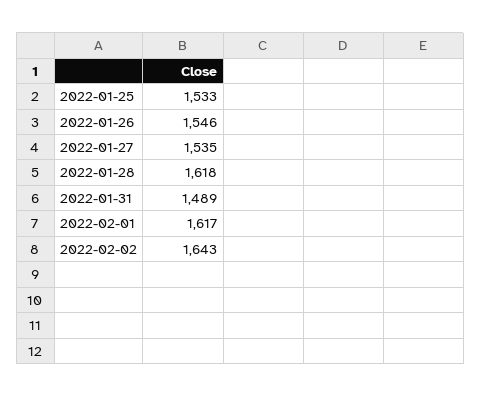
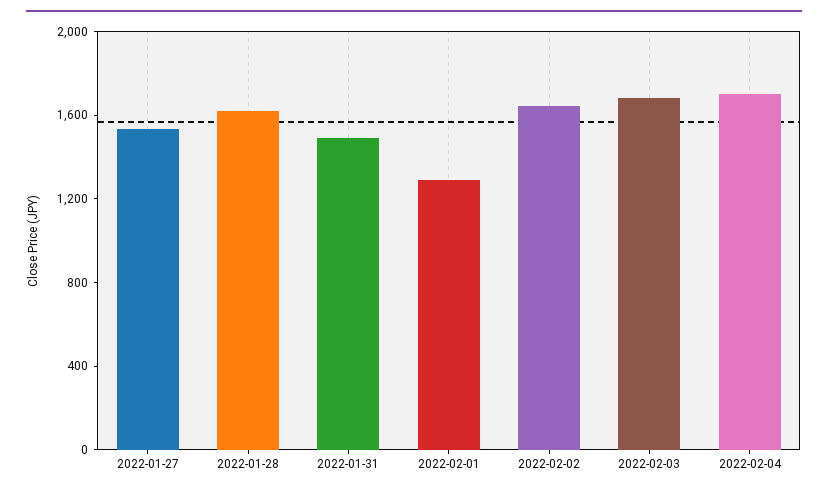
2022-01-25: 1533 -> none
2022-01-26: 1546 -> none
2022-02-01: 1617 -> 1300
2022-02-03: none -> 1700
2022-02-04: none -> 1700

